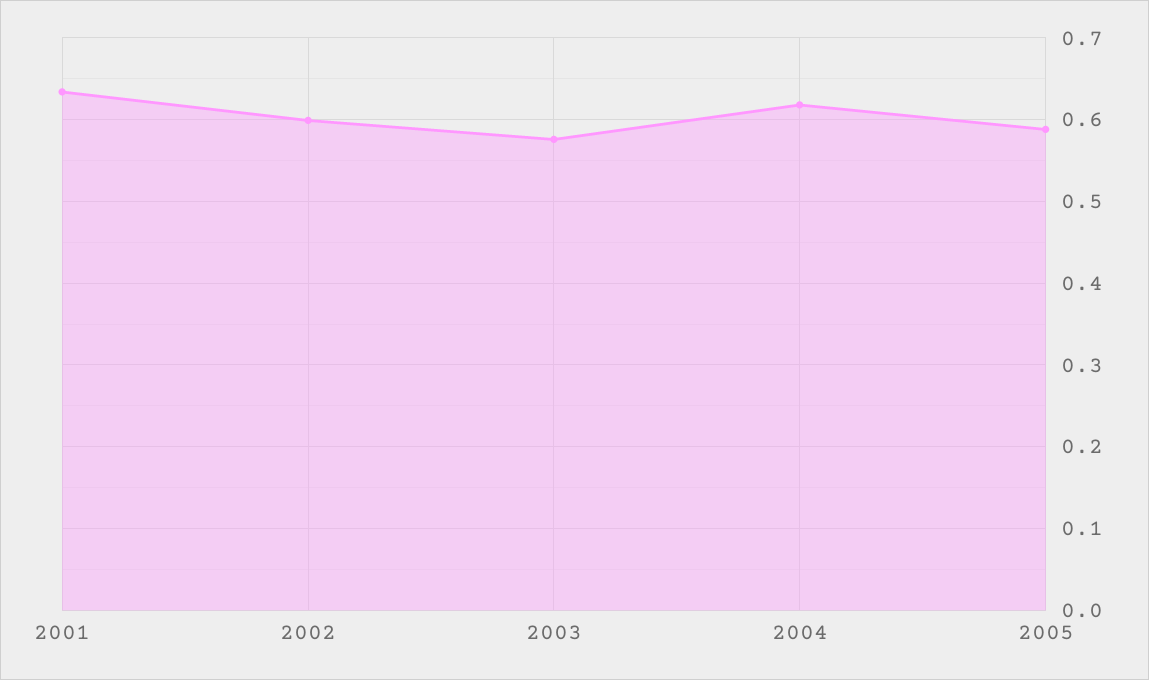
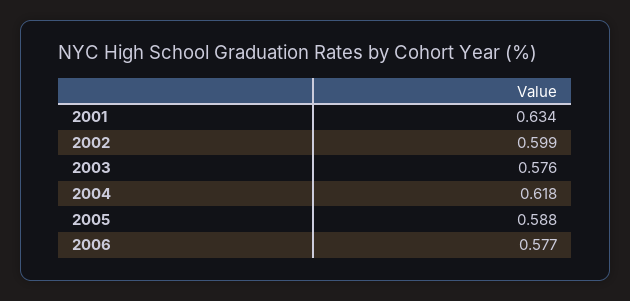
2006: none -> 0.577

